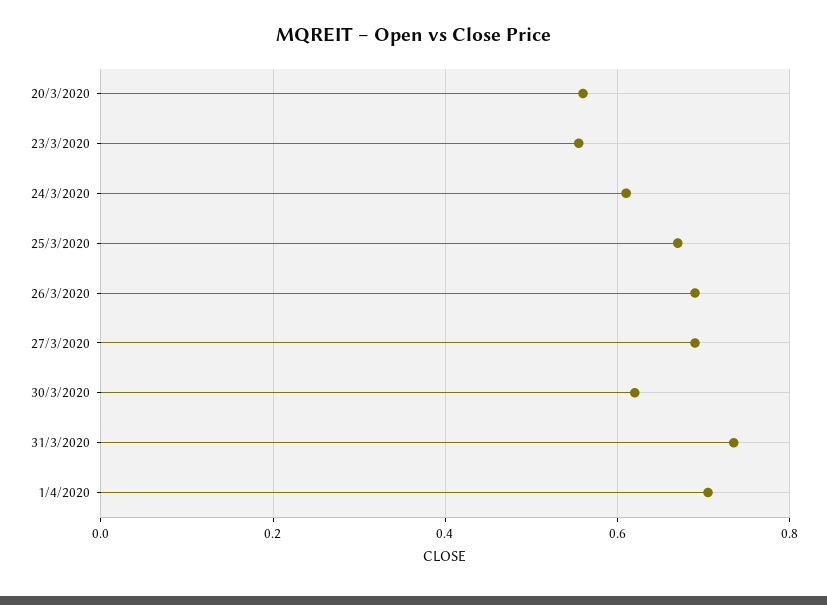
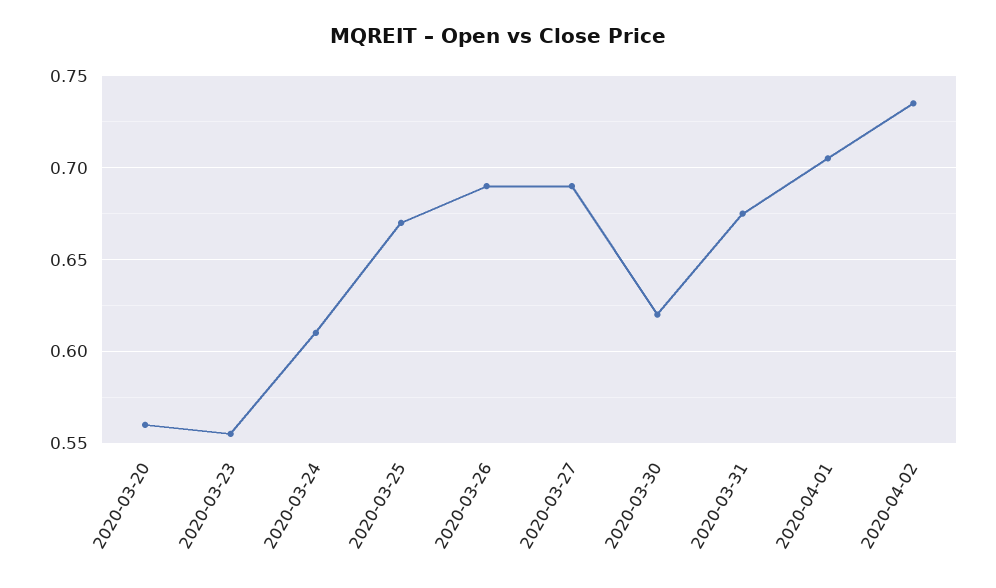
31/3/2020: 0.74 -> 0.675
2020-04-02: none -> 0.735

